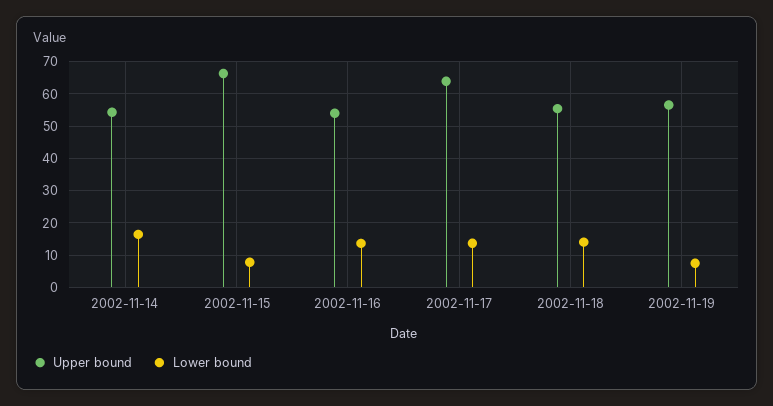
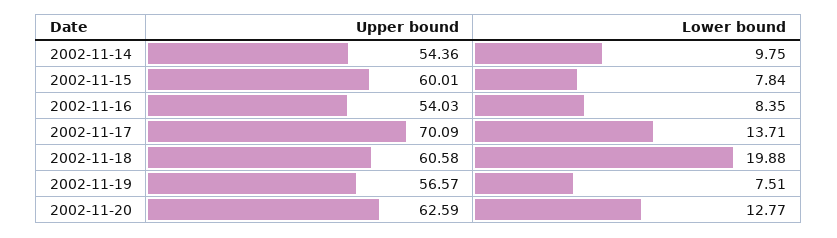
Lower bound, 2002-11-14: 16 -> 9.75
Upper bound, 2002-11-15: 66 -> 60.01
Lower bound, 2002-11-16: 14 -> 8.35
Upper bound, 2002-11-17: 64 -> 70.09
Upper bound, 2002-11-18: 56 -> 60.58
Lower bound, 2002-11-18: 14 -> 19.88
Upper bound, 2002-11-20: none -> 62.59
Lower bound, 2002-11-20: none -> 12.77

